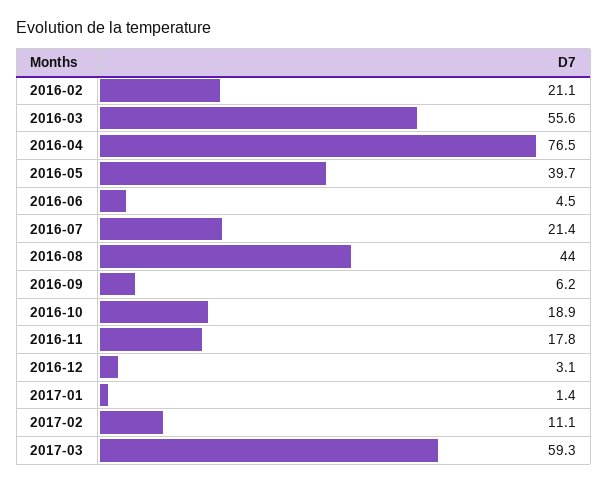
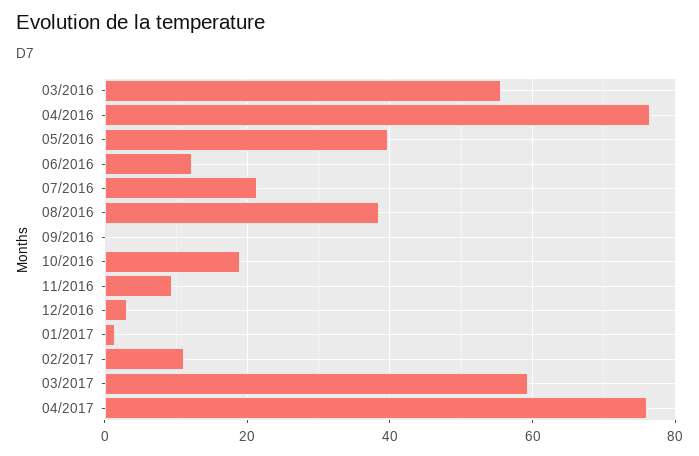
2016-02: 21.1 -> none
2016-06: 4.5 -> 12
2016-08: 44 -> 38
2016-09: 6.2 -> 0
2016-11: 17.8 -> 10
04/2017: none -> 76

